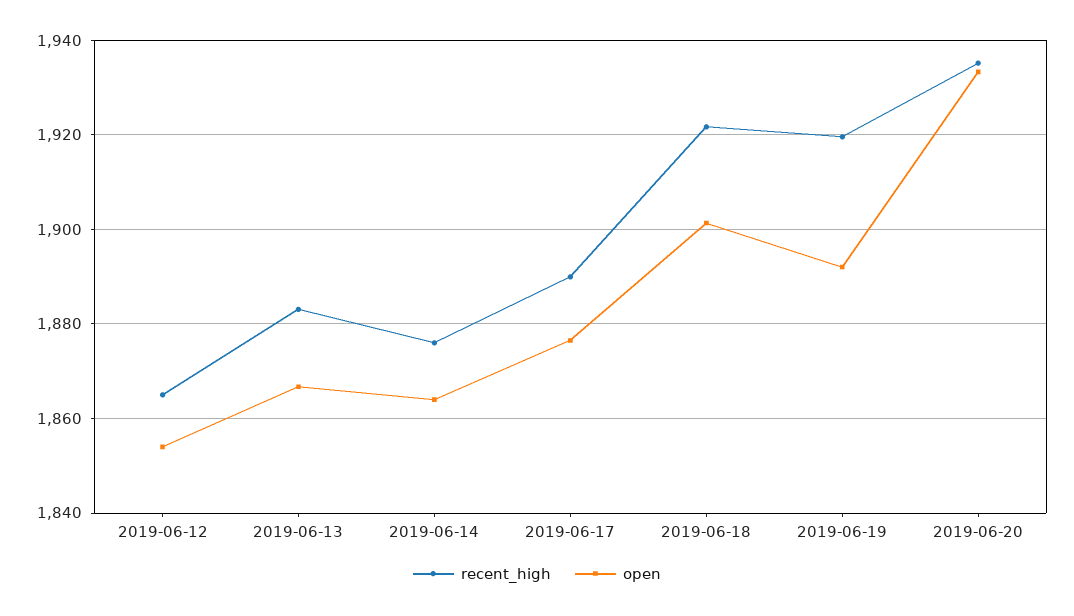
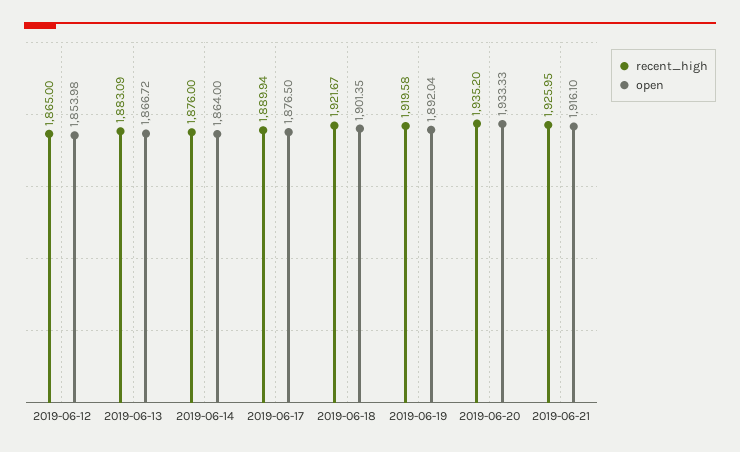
recent_high, 2019-06-21: none -> 1925.95
open, 2019-06-21: none -> 1916.1

